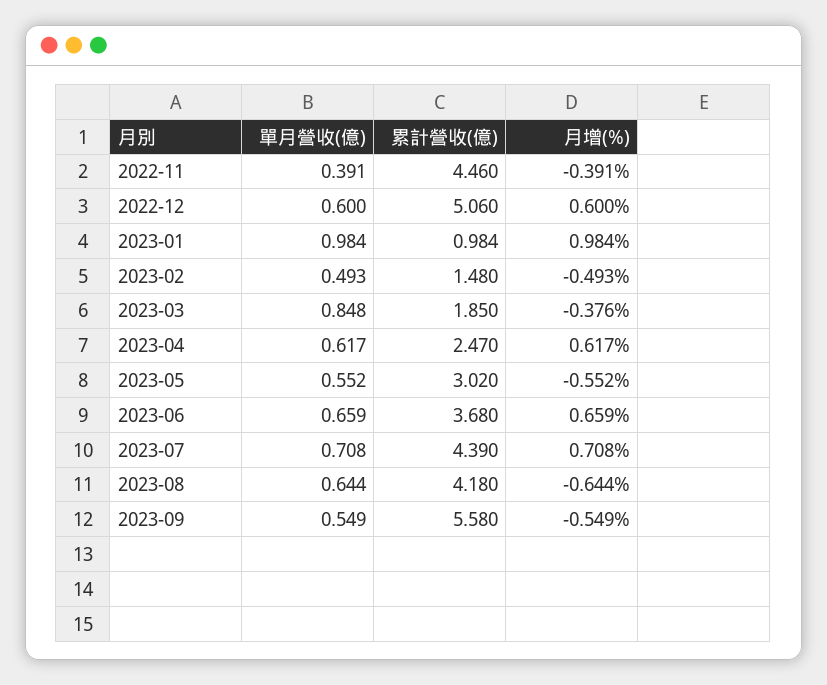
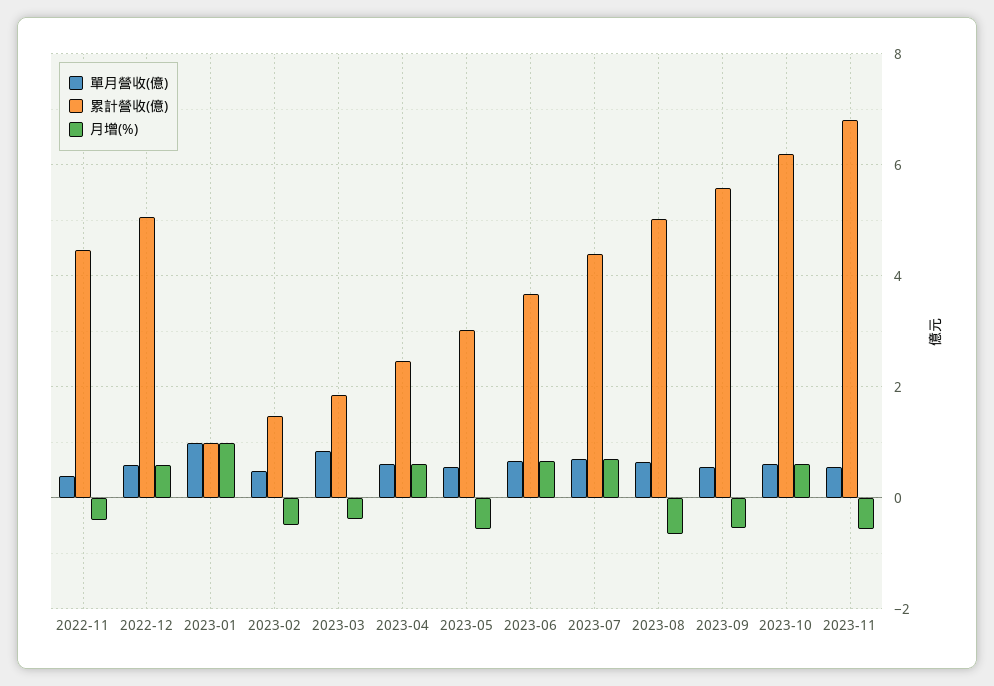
累計營收(億), 2023-08: 4.18 -> 5
單月營收(億), 2023-10: none -> 0.6
累計營收(億), 2023-10: none -> 6.2
月增(%), 2023-10: none -> 0.6
單月營收(億), 2023-11: none -> 0.6
累計營收(億), 2023-11: none -> 6.8
月增(%), 2023-11: none -> -0.6

